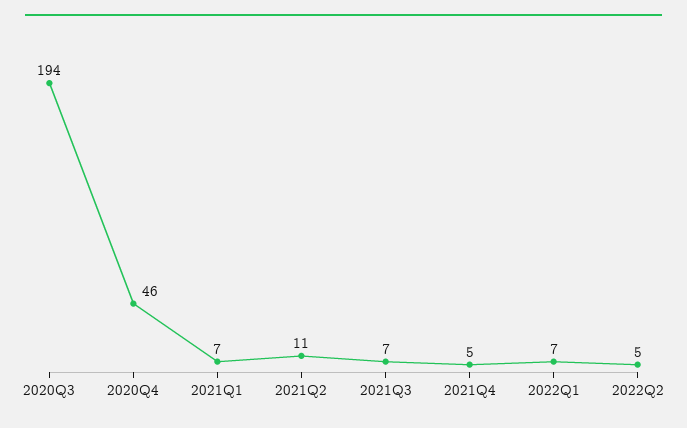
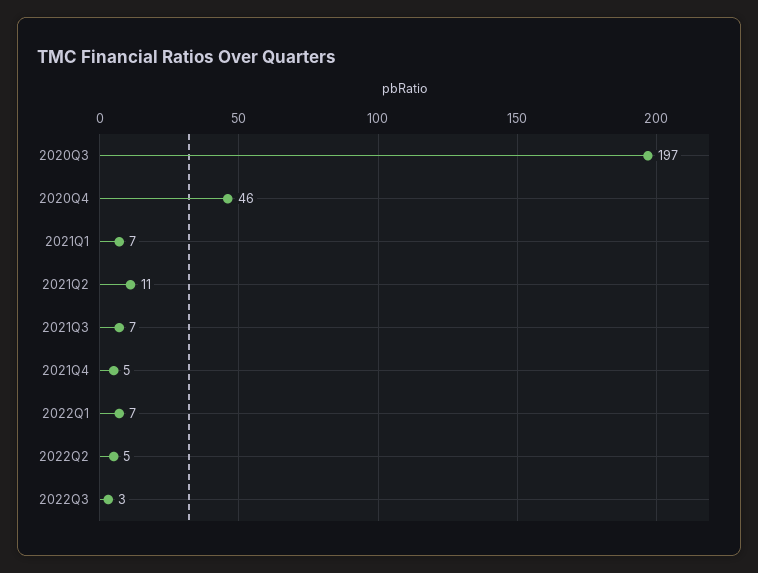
2020Q3: 194 -> 197
2022Q3: none -> 3

